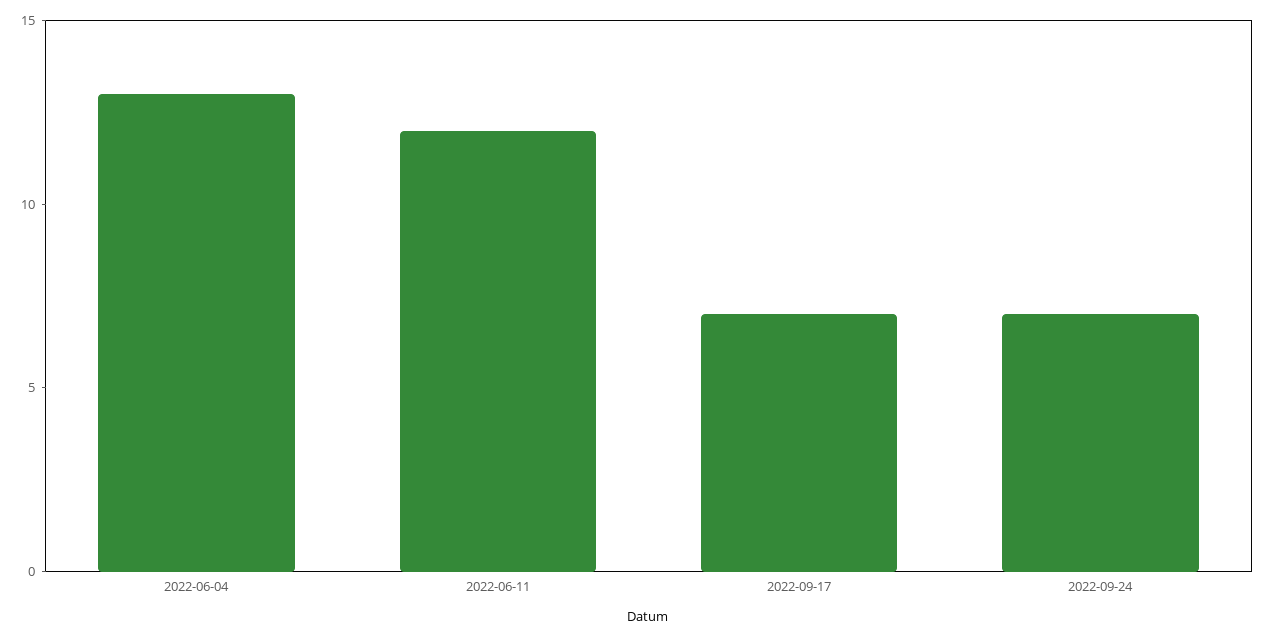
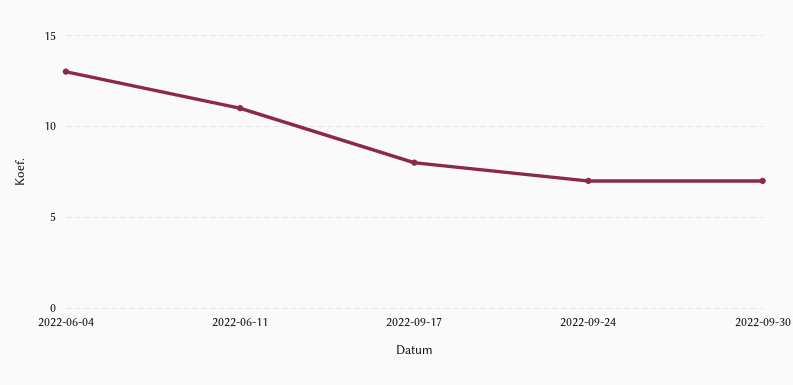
2022-06-11: 12 -> 11
2022-09-17: 7 -> 8
2022-09-30: none -> 7

